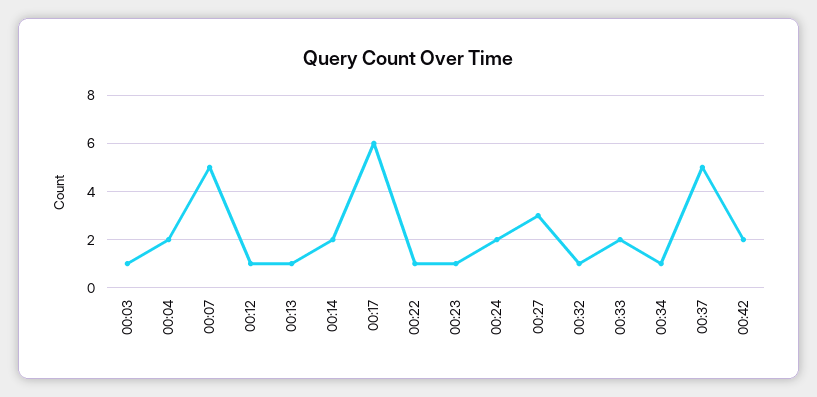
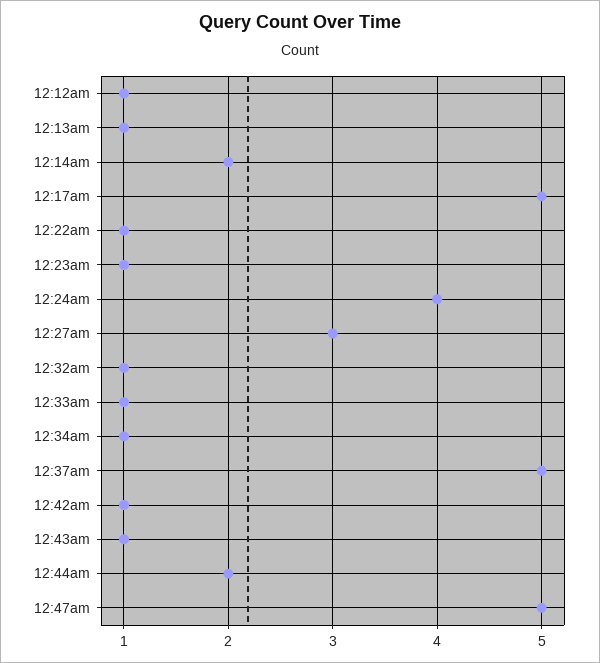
00:03: 1 -> none
00:04: 2 -> none
00:07: 5 -> none
00:17: 6 -> 5
00:24: 2 -> 4
00:33: 2 -> 1
00:42: 2 -> 1
12:43am: none -> 1
12:44am: none -> 2
12:47am: none -> 5

